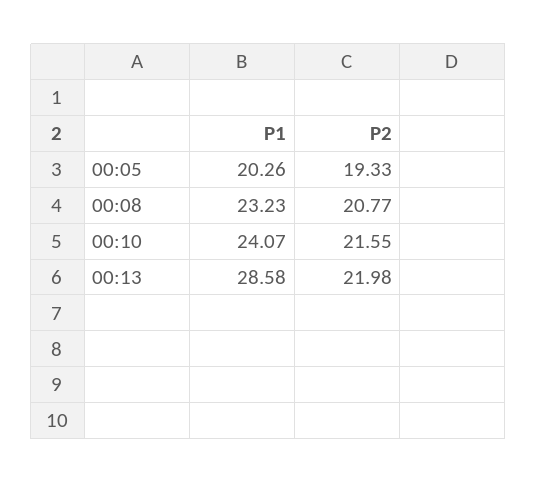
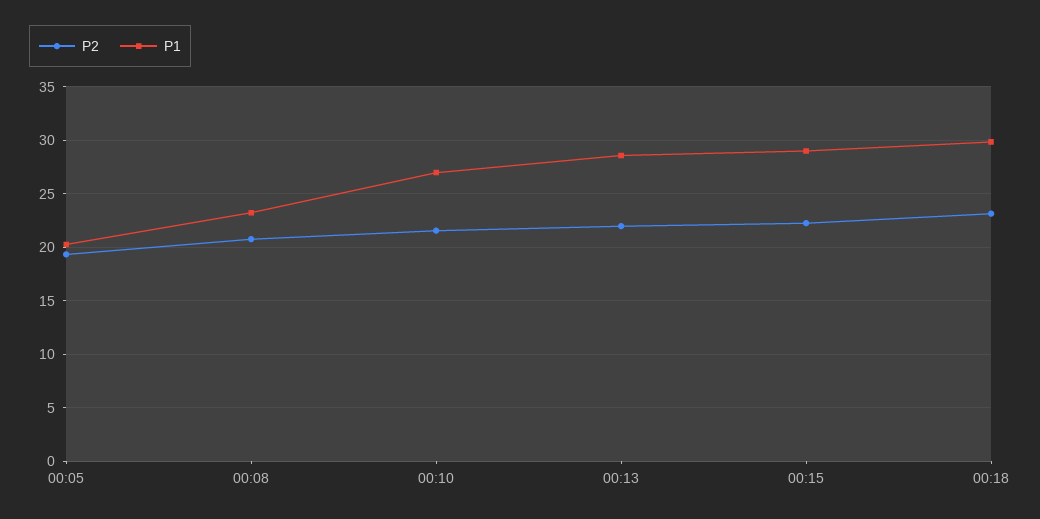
P1, 00:10: 24.07 -> 27
P2, 00:15: none -> 22
P1, 00:15: none -> 29
P2, 00:18: none -> 23
P1, 00:18: none -> 30

